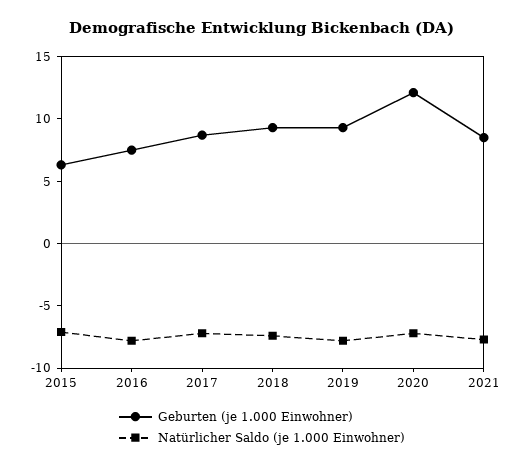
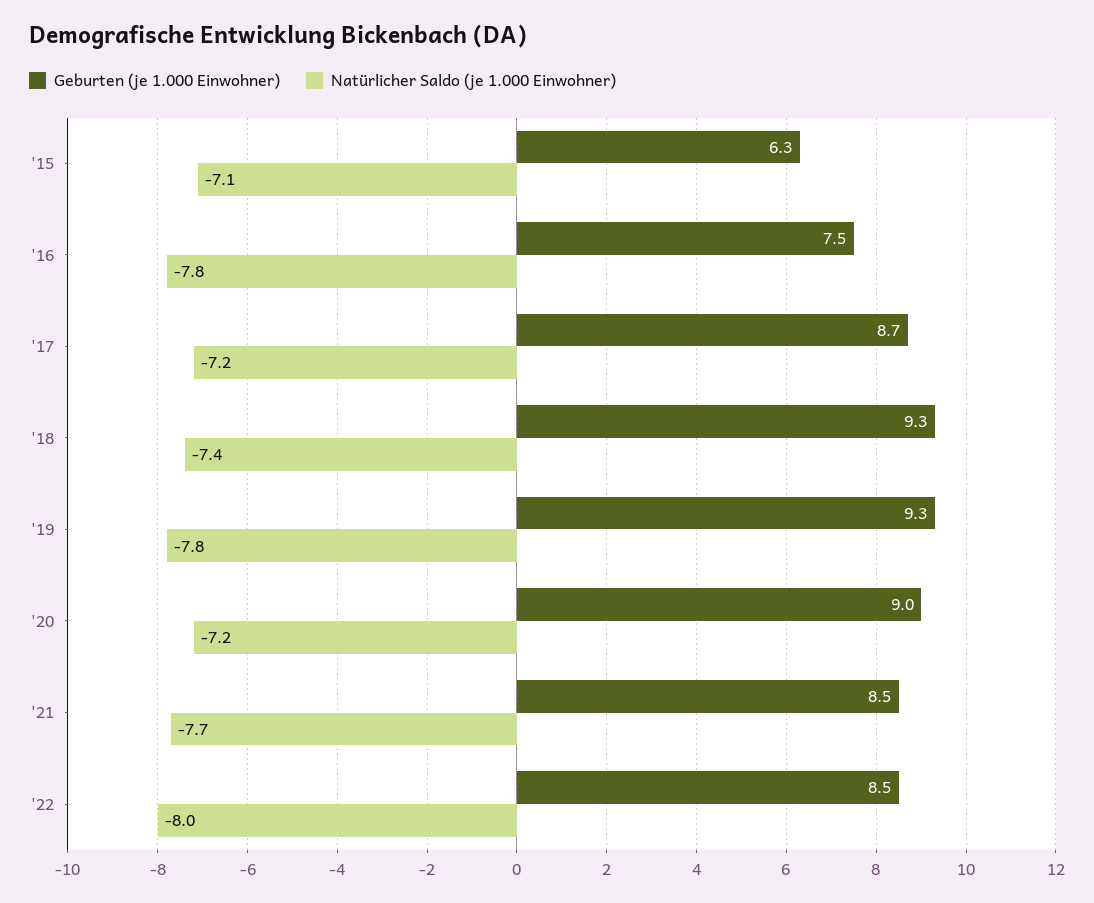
Geburten (je 1.000 Einwohner), 2020: 12 -> 9
Geburten (je 1.000 Einwohner), '22: none -> 8.5
Natürlicher Saldo (je 1.000 Einwohner), '22: none -> -8

